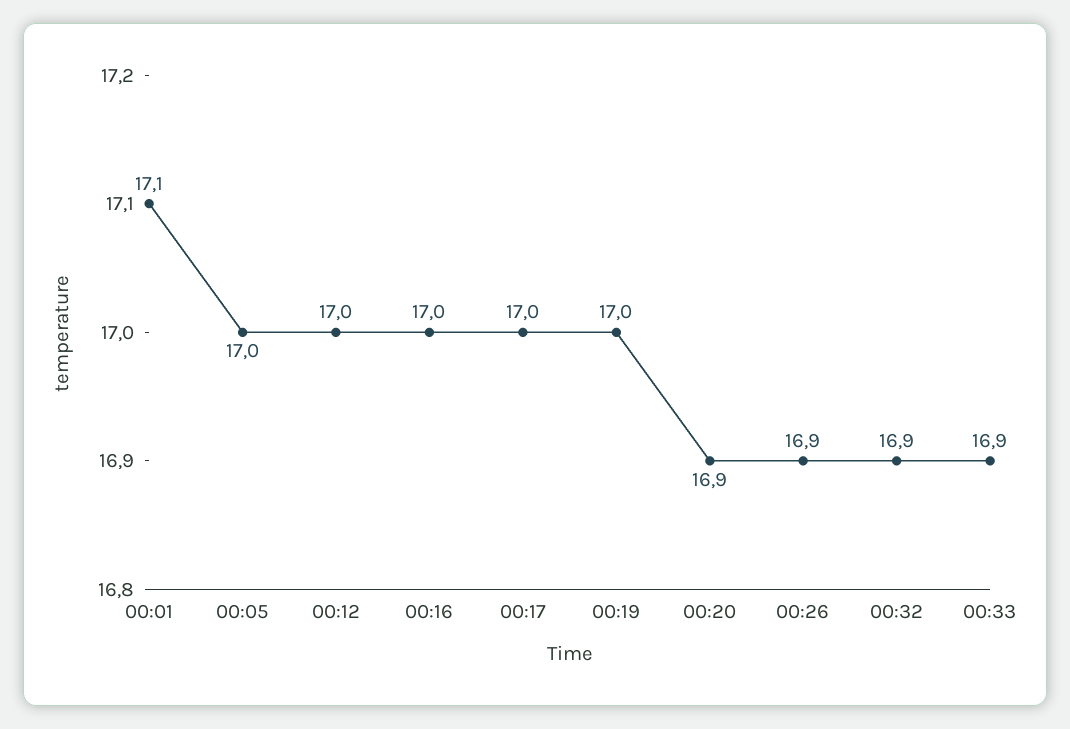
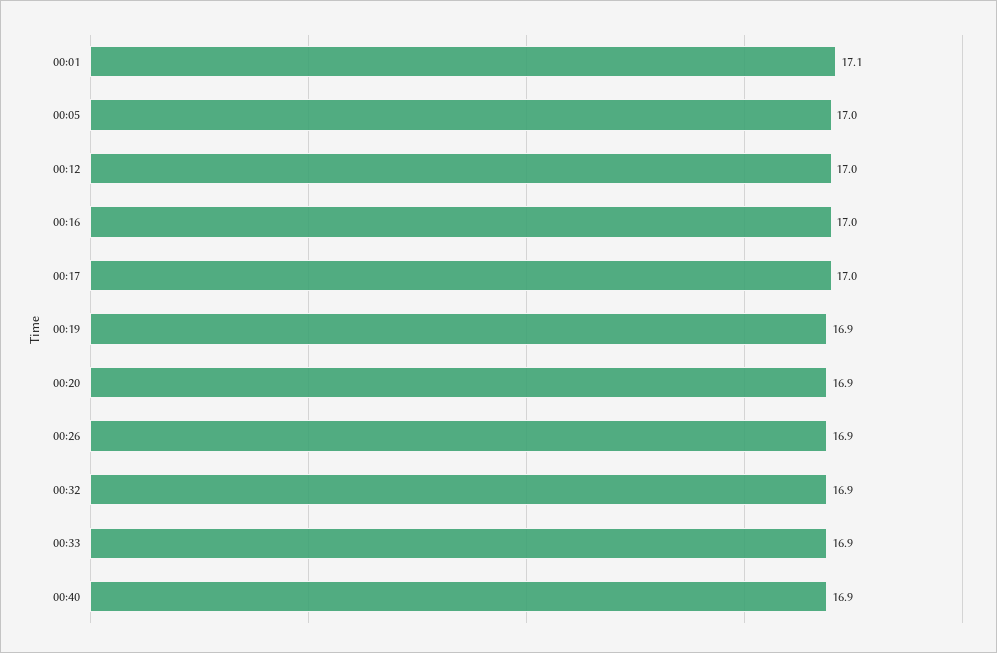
00:19: 17 -> 16.9
00:40: none -> 16.9

